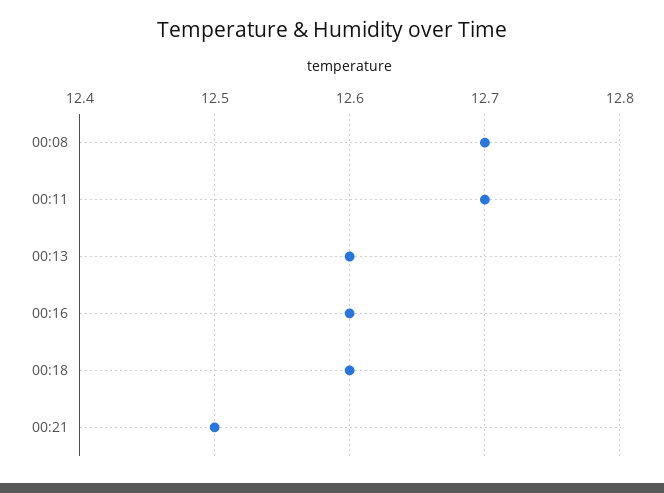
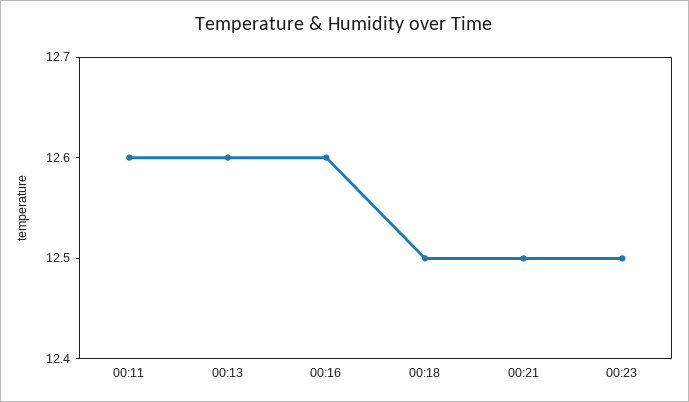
00:08: 12.7 -> none
00:11: 12.7 -> 12.6
00:18: 12.6 -> 12.5
00:23: none -> 12.5

